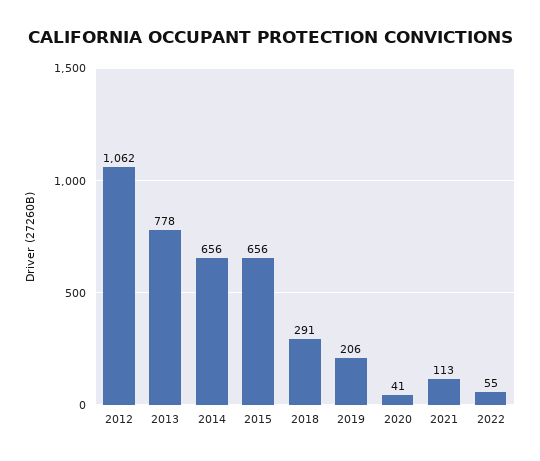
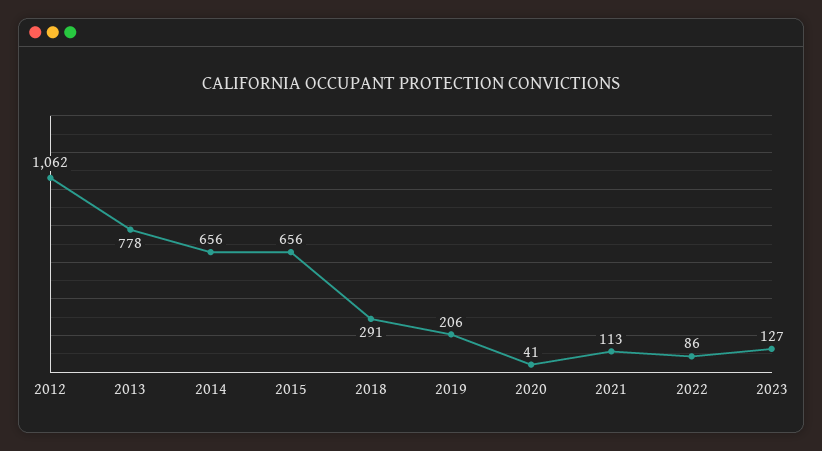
2022: 55 -> 86
2023: none -> 127

